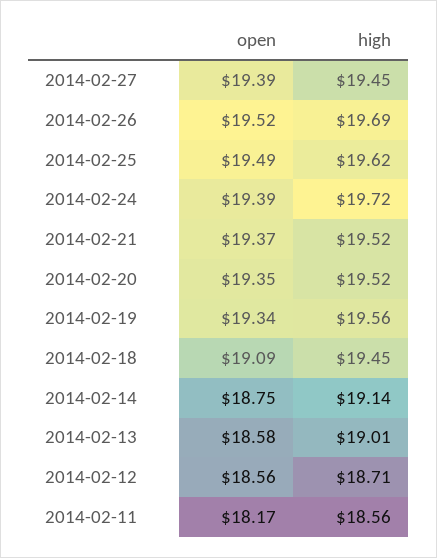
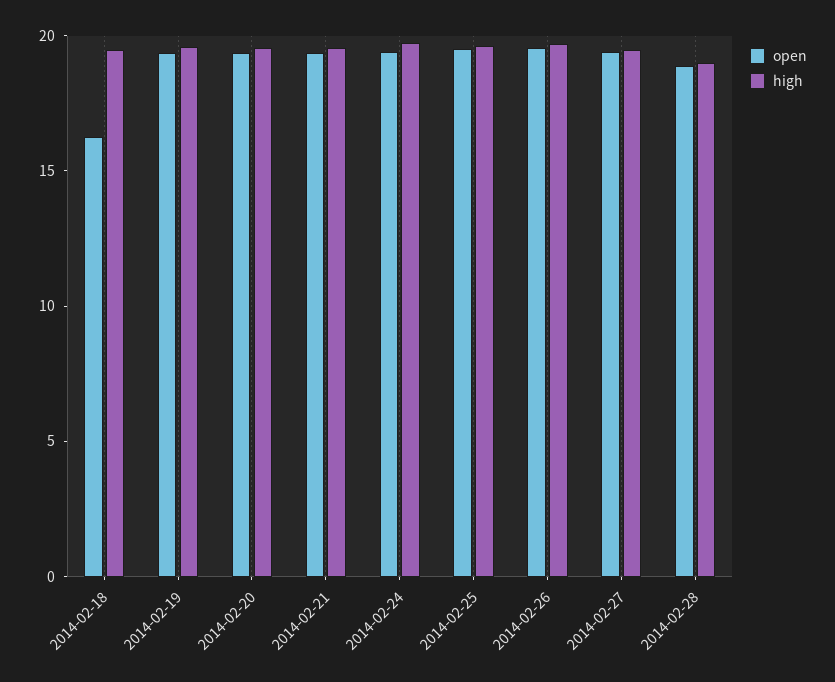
open, 2014-02-18: 19.09 -> 16
open, 2014-02-14: 18.75 -> none
high, 2014-02-14: 19.14 -> none
open, 2014-02-13: 18.58 -> none
high, 2014-02-13: 19.01 -> none
open, 2014-02-12: 18.56 -> none
high, 2014-02-12: 18.71 -> none
open, 2014-02-11: 18.17 -> none
high, 2014-02-11: 18.56 -> none
open, 2014-02-28: none -> 19
high, 2014-02-28: none -> 19

